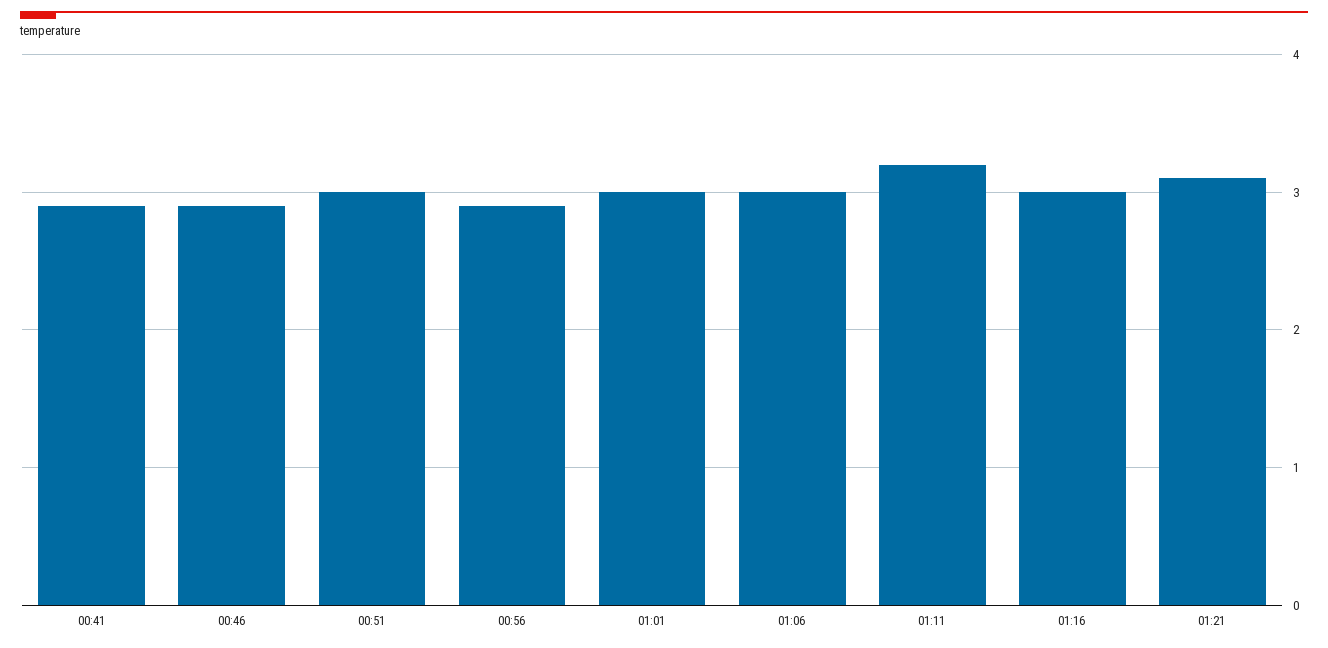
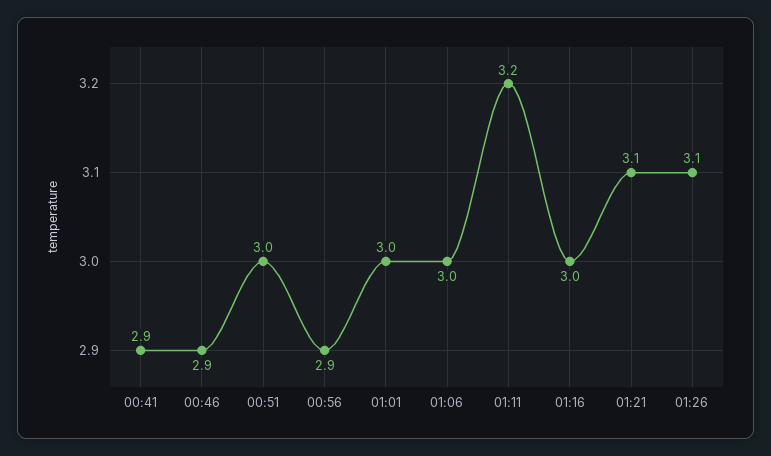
01:26: none -> 3.1

